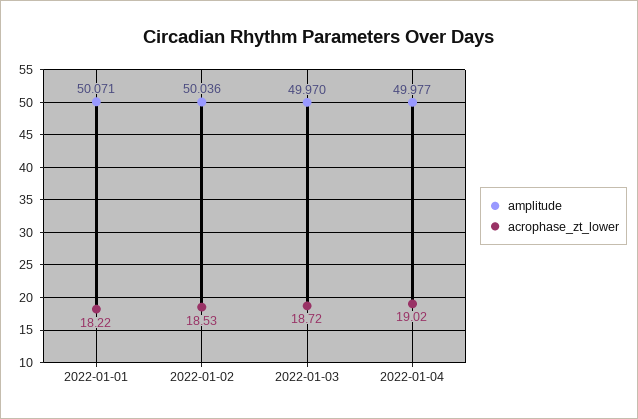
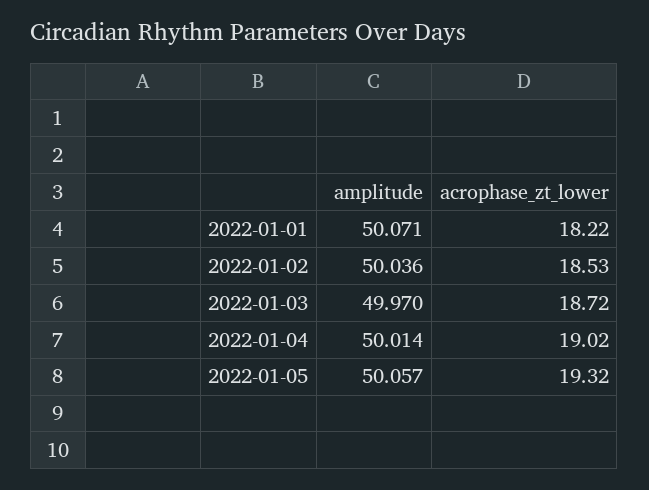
amplitude, 2022-01-04: 49.977 -> 50.014
amplitude, 2022-01-05: none -> 50.057
acrophase_zt_lower, 2022-01-05: none -> 19.32

